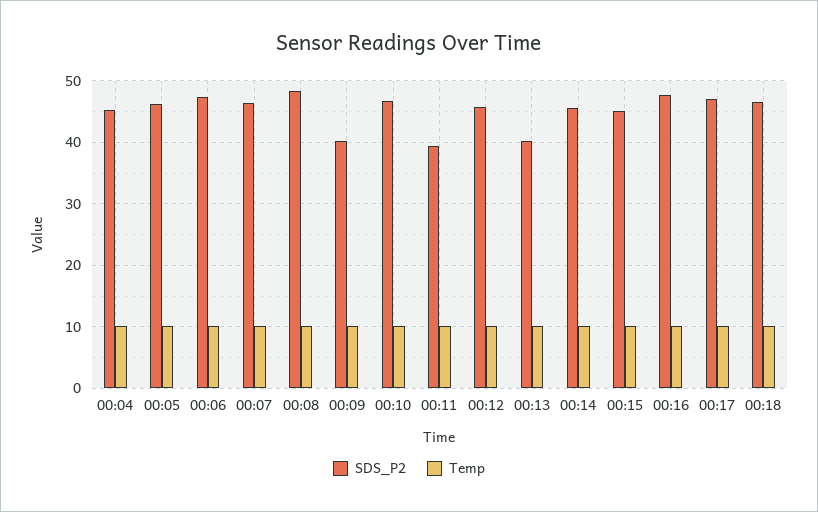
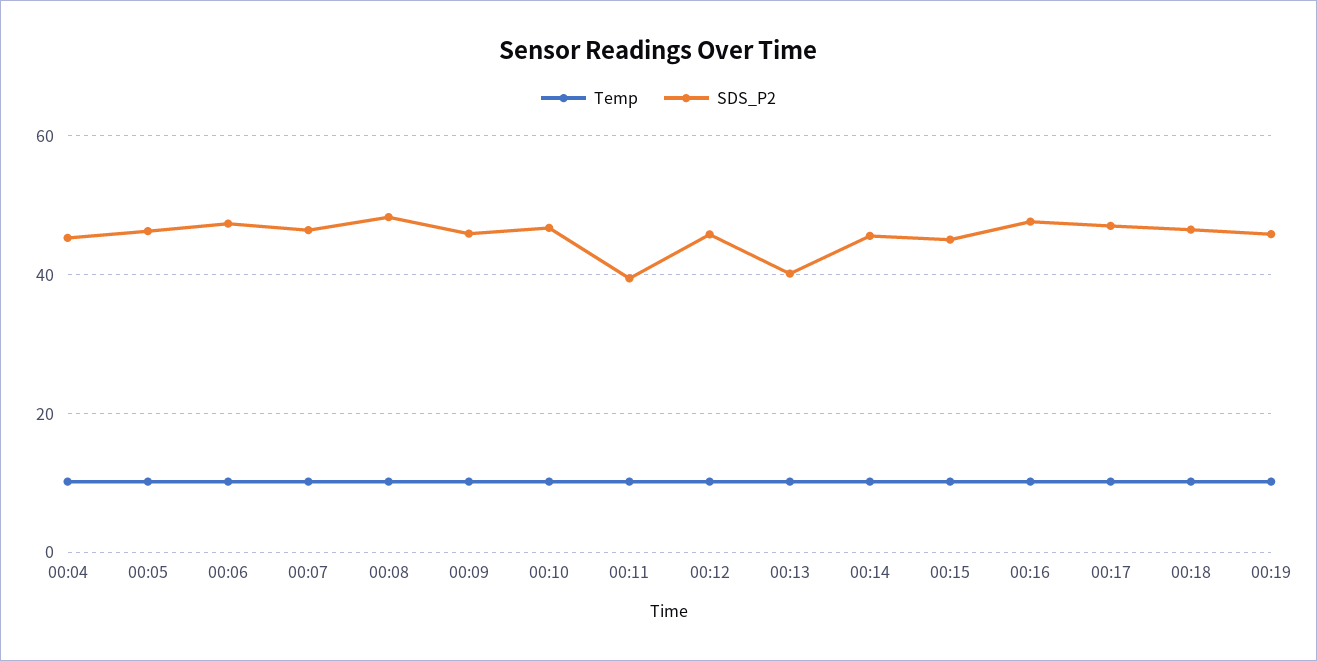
SDS_P2, 00:09: 40 -> 46
Temp, 00:19: none -> 10
SDS_P2, 00:19: none -> 46

